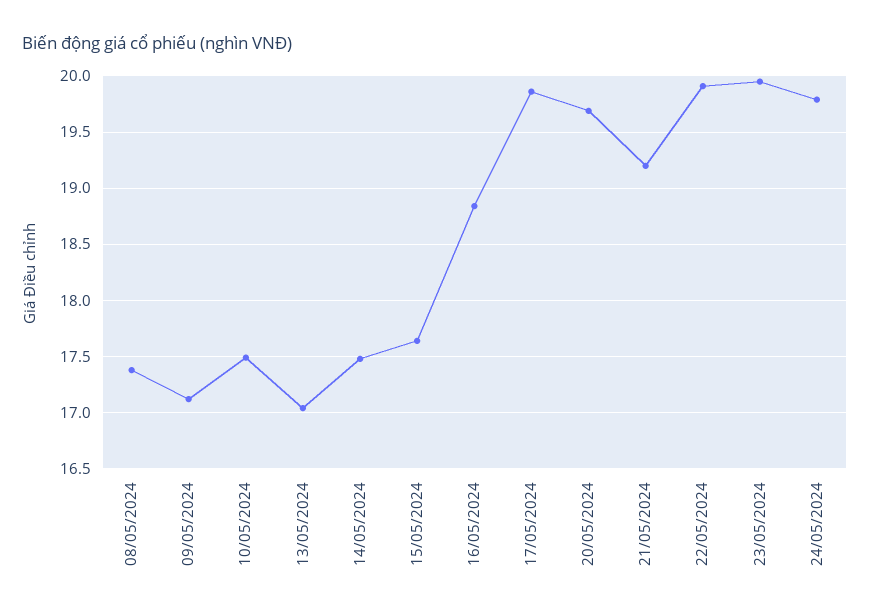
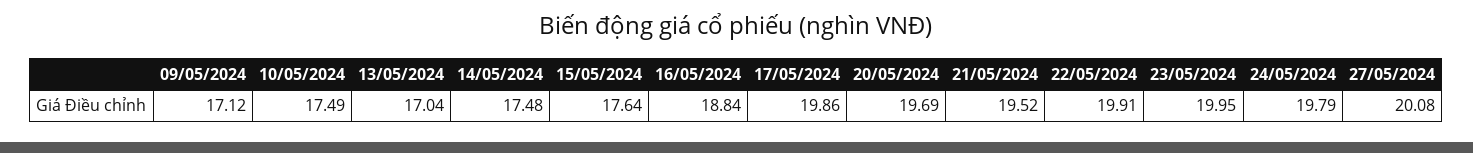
08/05/2024: 17.4 -> none
21/05/2024: 19.2 -> 19.52
27/05/2024: none -> 20.08

